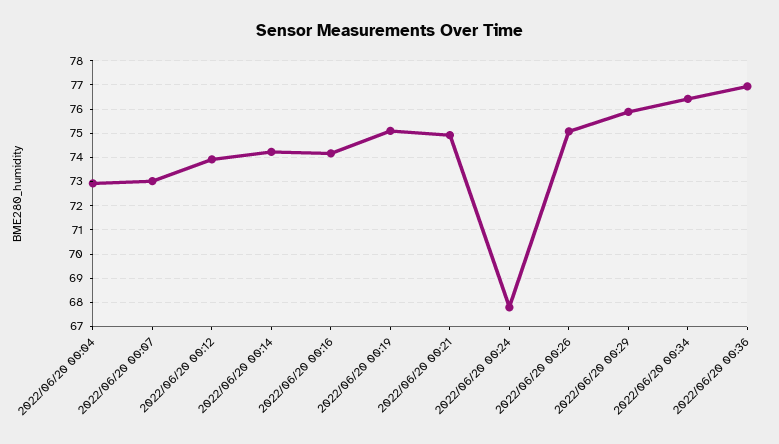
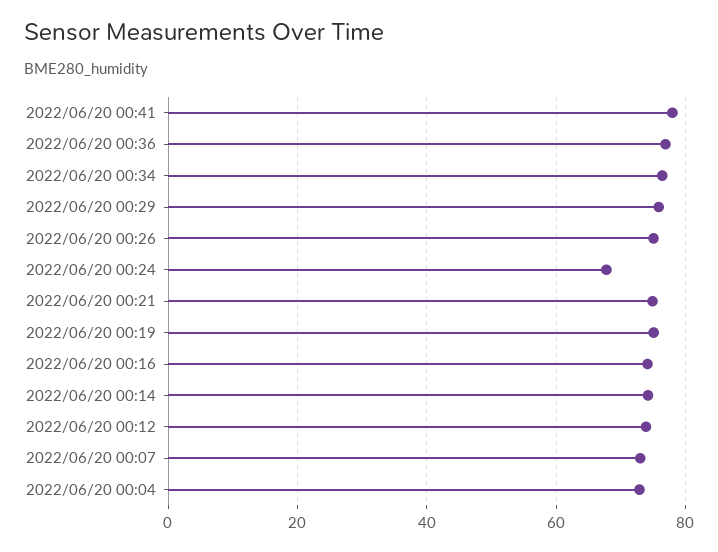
2022/06/20 00:41: none -> 78

